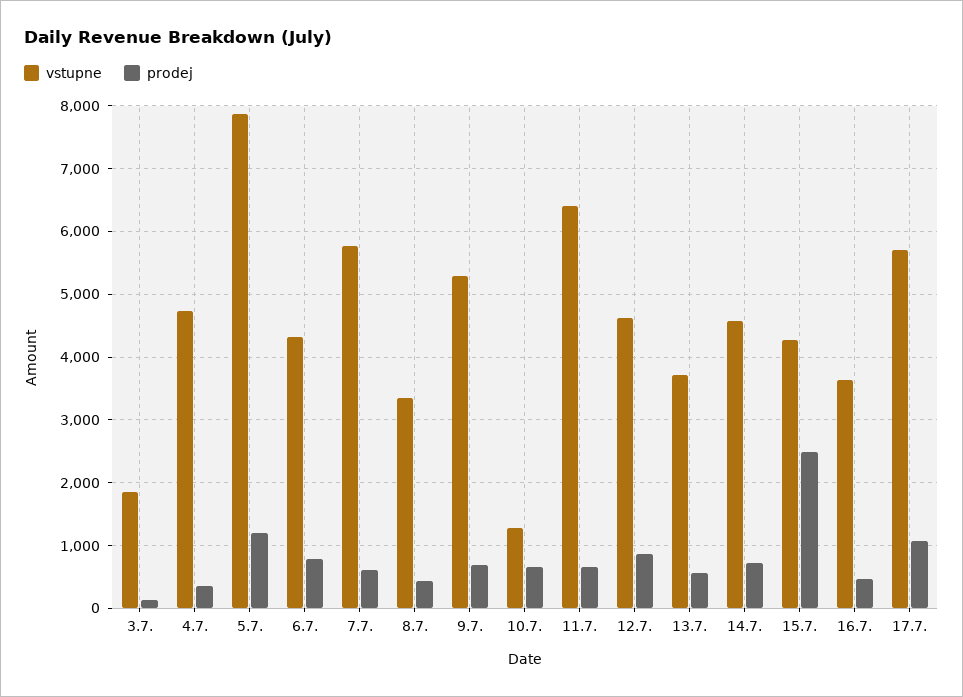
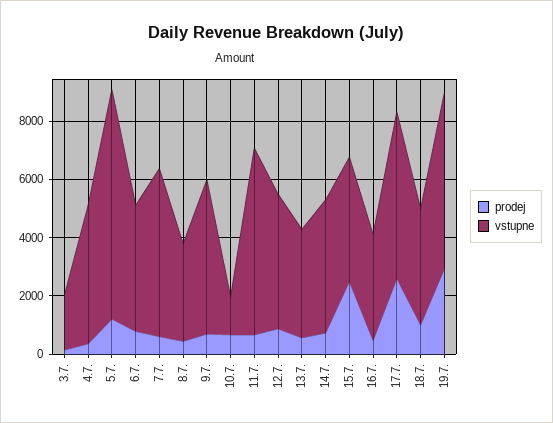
prodej, 17.7.: 1100 -> 2500
prodej, 18.7.: none -> 1000
vstupne, 18.7.: none -> 4000
prodej, 19.7.: none -> 3000
vstupne, 19.7.: none -> 6000

